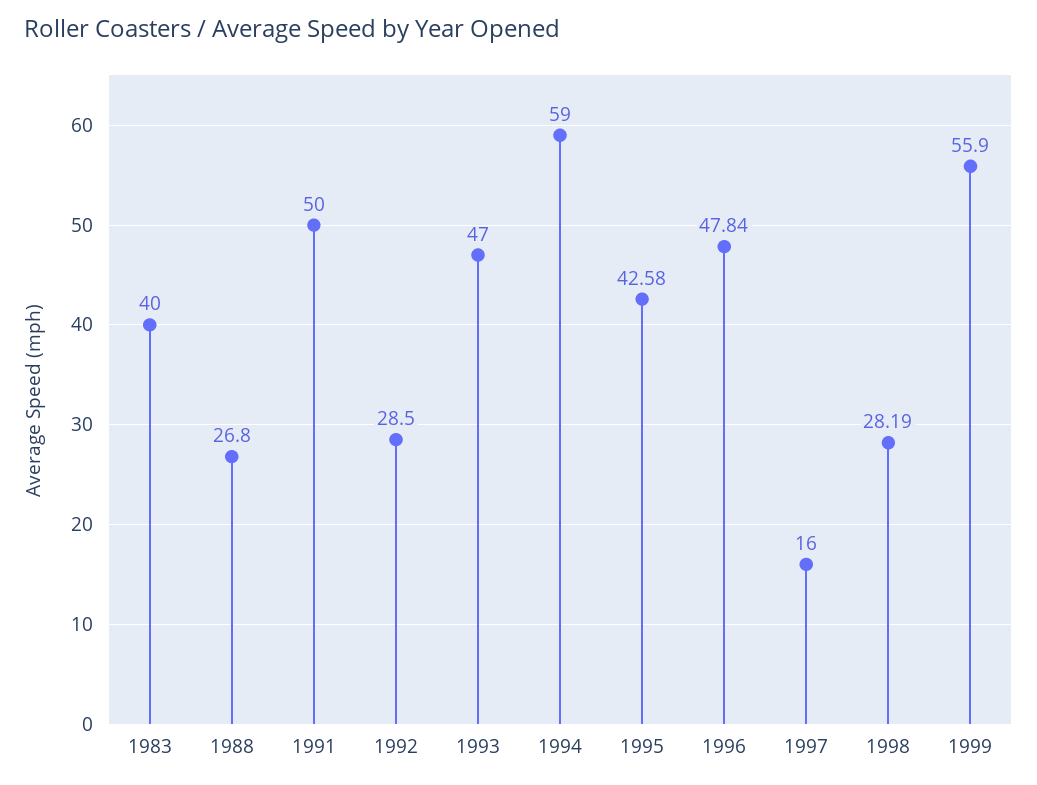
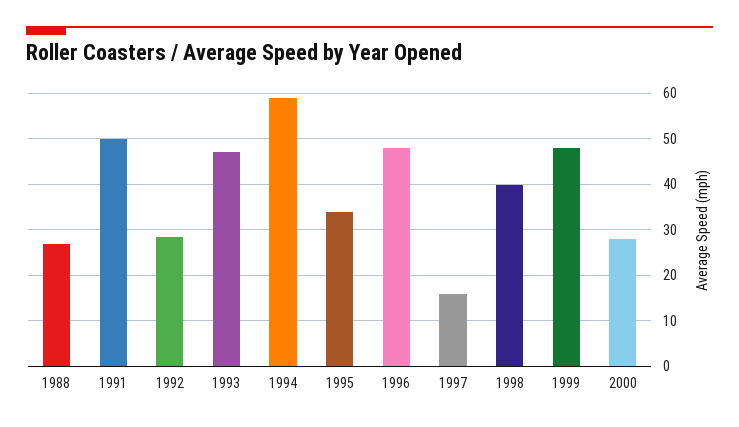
1983: 40 -> none
1995: 42.58 -> 34
1998: 28.19 -> 40
1999: 55.9 -> 48
2000: none -> 28

